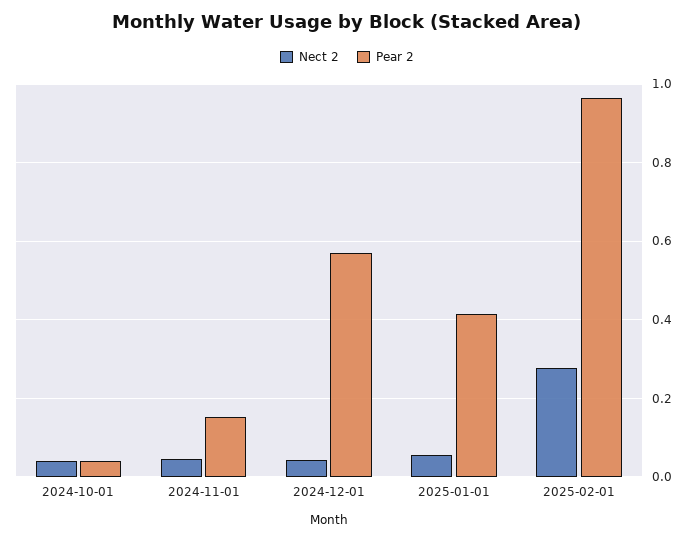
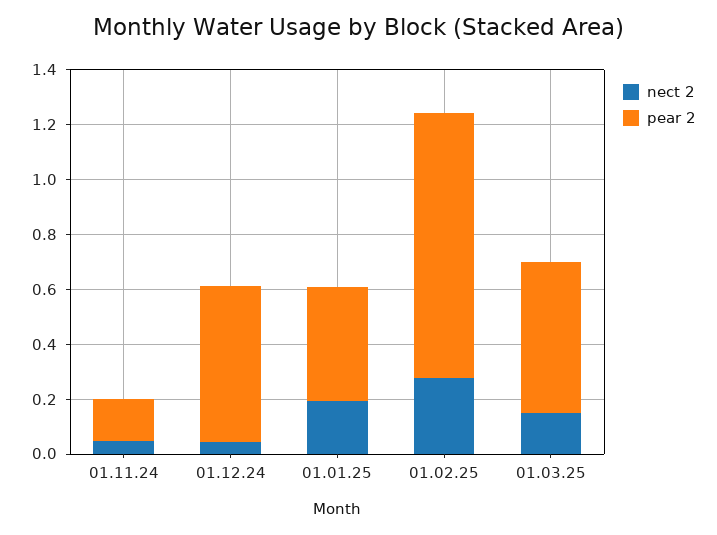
Nect 2, 2024-10-01: 0.04 -> none
Pear 2, 2024-10-01: 0.04 -> none
Nect 2, 2025-01-01: 0.06 -> 0.2
Nect 2, 01.03.25: none -> 0.15
Pear 2, 01.03.25: none -> 0.55

